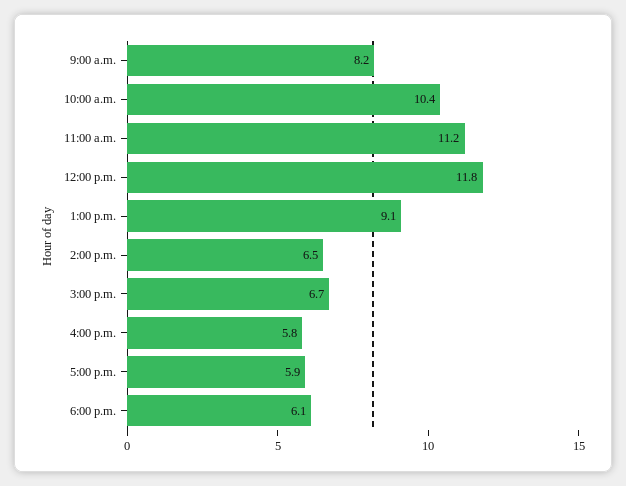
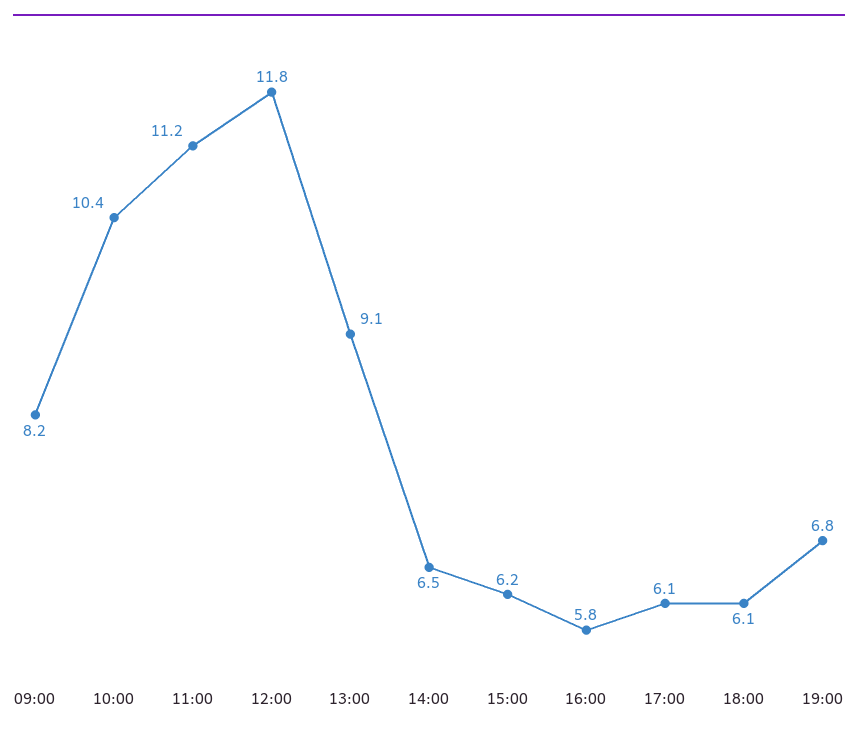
3:00 p.m.: 6.7 -> 6.2
5:00 p.m.: 5.9 -> 6.1
19:00: none -> 6.8

